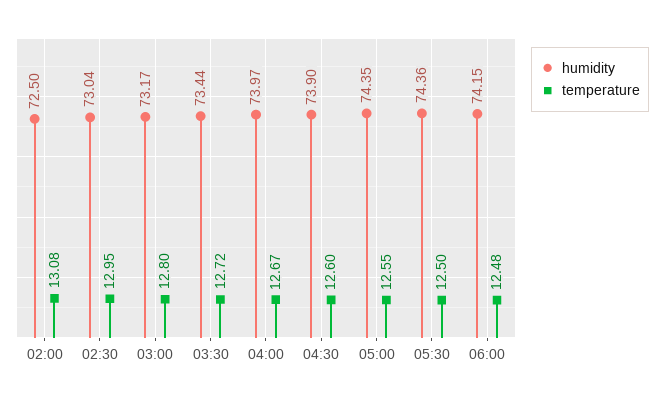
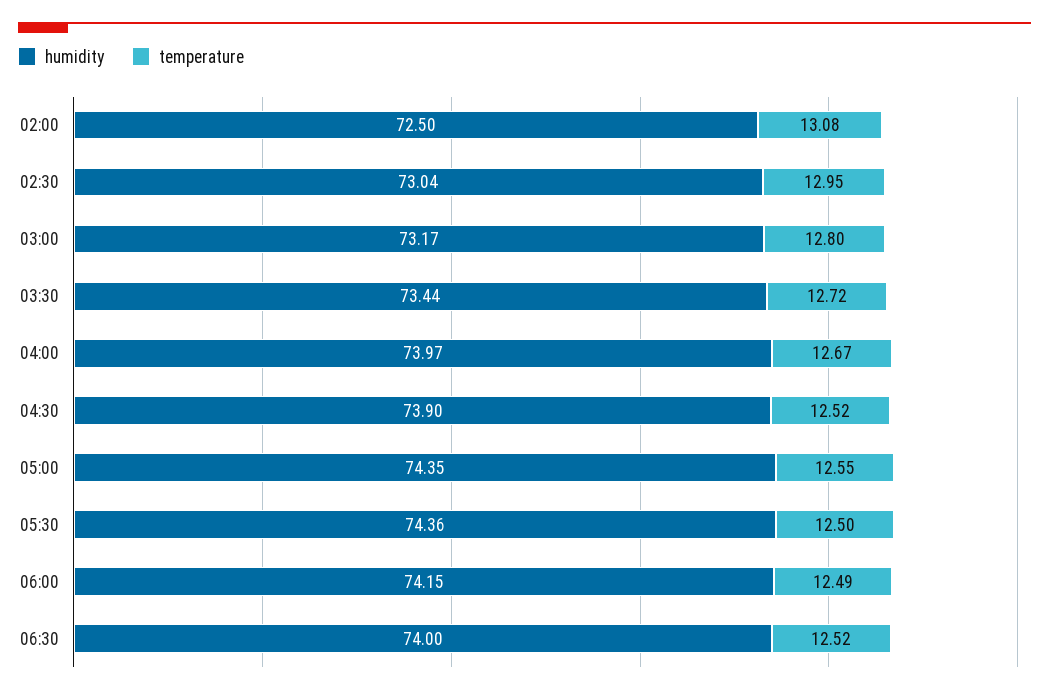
temperature, 04:30: 12.6 -> 12.52
temperature, 06:00: 12.48 -> 12.49
humidity, 06:30: none -> 74
temperature, 06:30: none -> 12.52

